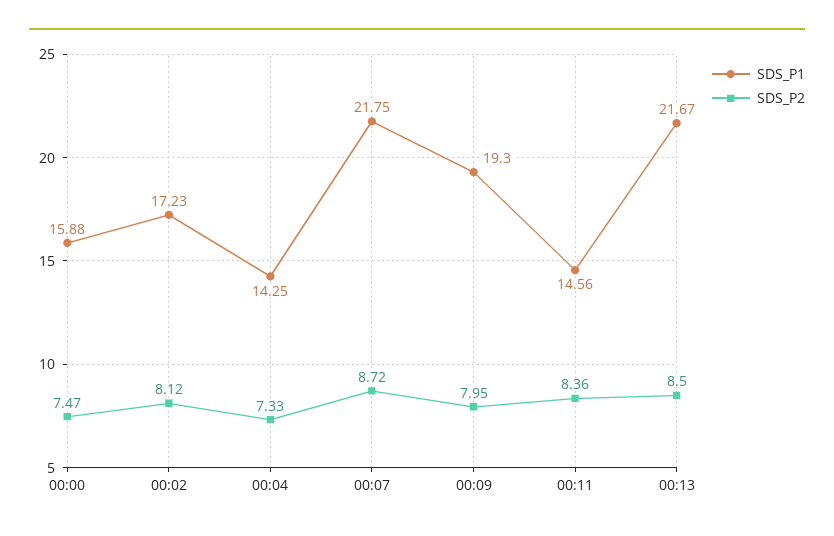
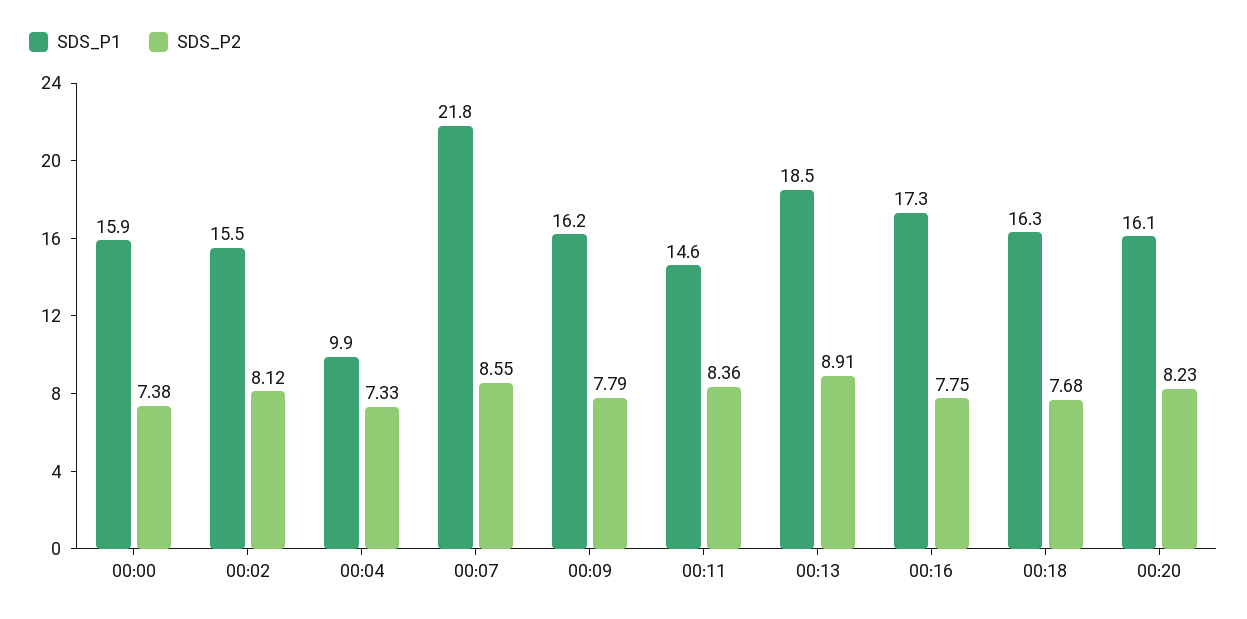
SDS_P2, 00:00: 7.47 -> 7.38
SDS_P1, 00:02: 17.23 -> 15.5
SDS_P1, 00:04: 14.25 -> 9.9
SDS_P2, 00:07: 8.72 -> 8.55
SDS_P1, 00:09: 19.3 -> 16.2
SDS_P2, 00:09: 7.95 -> 7.79
SDS_P1, 00:13: 21.67 -> 18.5
SDS_P2, 00:13: 8.5 -> 8.91
SDS_P1, 00:16: none -> 17.3
SDS_P2, 00:16: none -> 7.75
SDS_P1, 00:18: none -> 16.3
SDS_P2, 00:18: none -> 7.68
SDS_P1, 00:20: none -> 16.1
SDS_P2, 00:20: none -> 8.23

